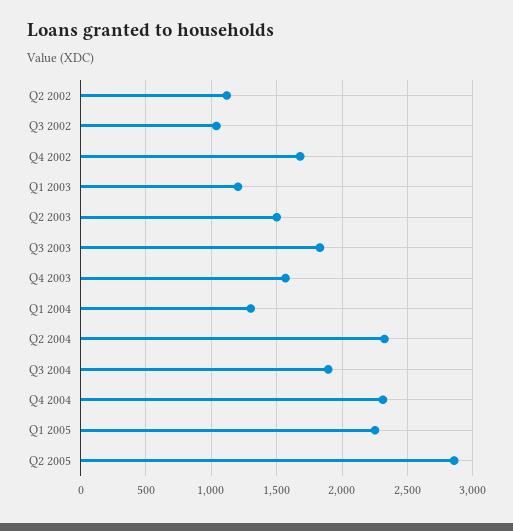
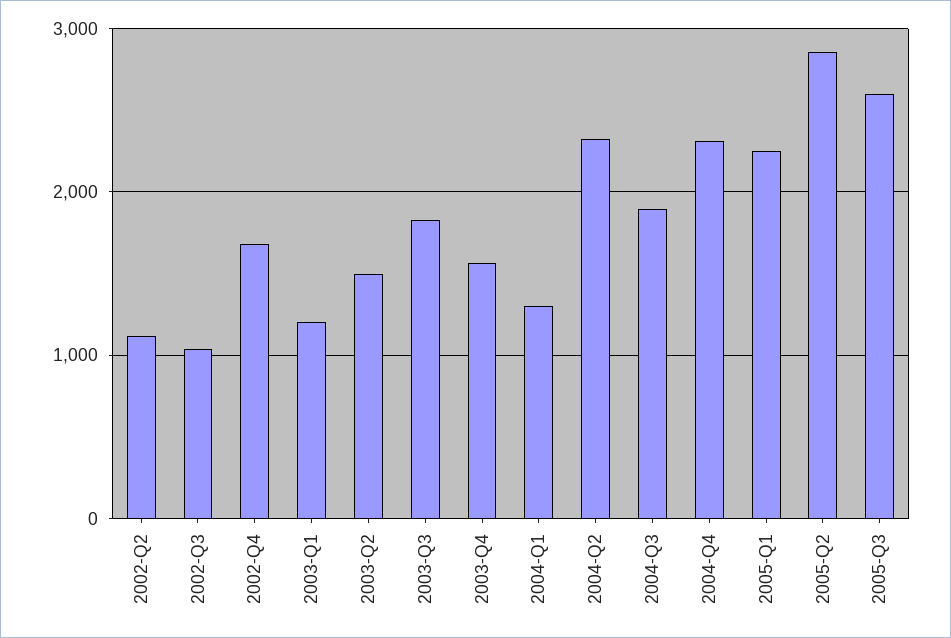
2005-Q3: none -> 2600

